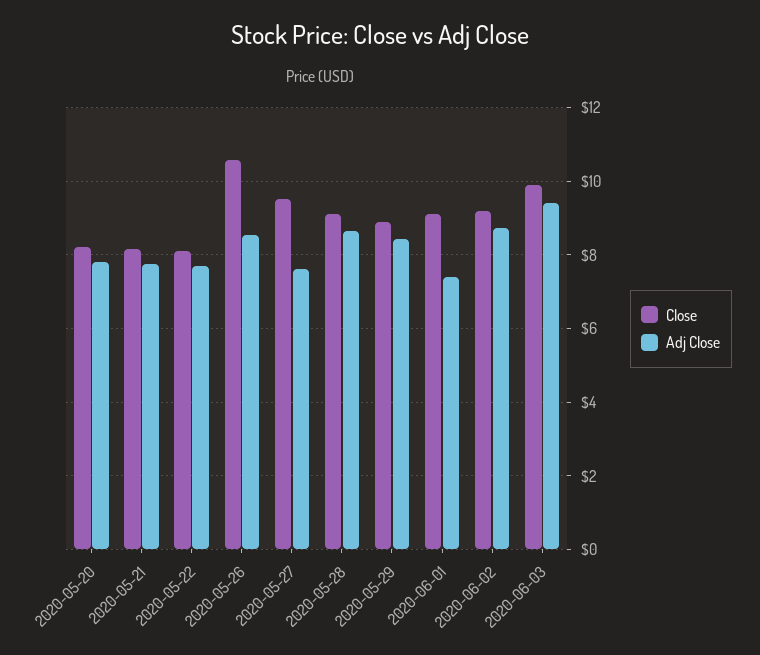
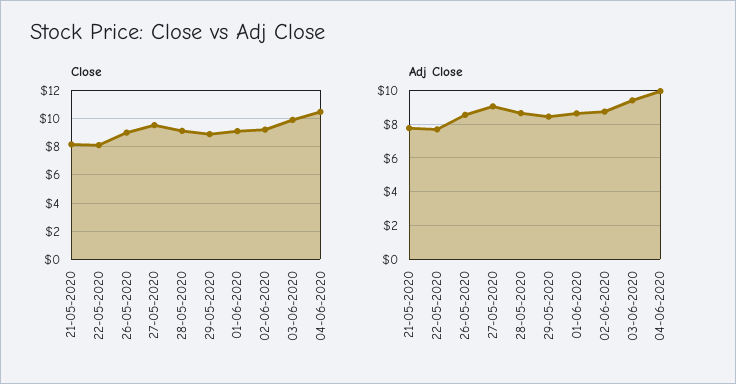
Close, 2020-05-20: 8.2 -> none
Adj Close, 2020-05-20: 7.8 -> none
Close, 2020-05-26: 10.6 -> 9
Adj Close, 2020-05-27: 7.6 -> 9
Adj Close, 2020-06-01: 7.4 -> 8.5
Close, 04-06-2020: none -> 10.5
Adj Close, 04-06-2020: none -> 10

